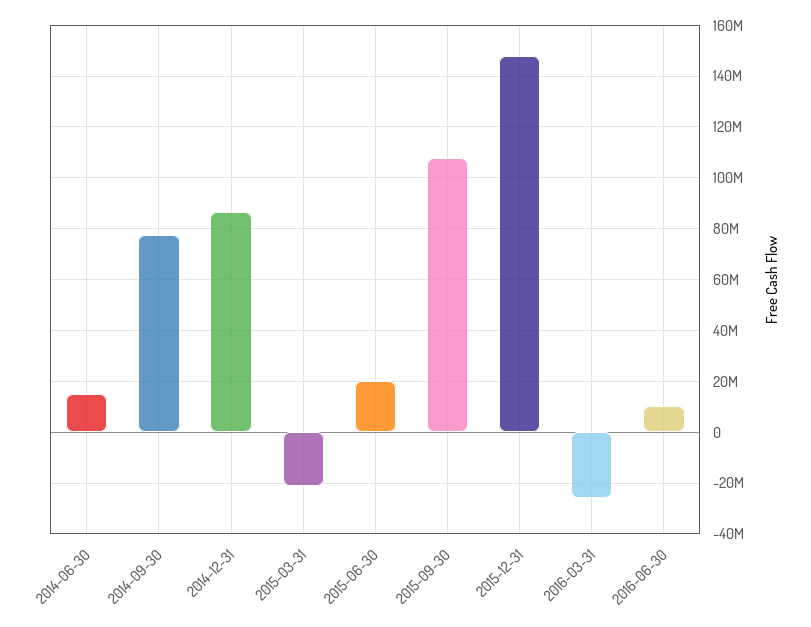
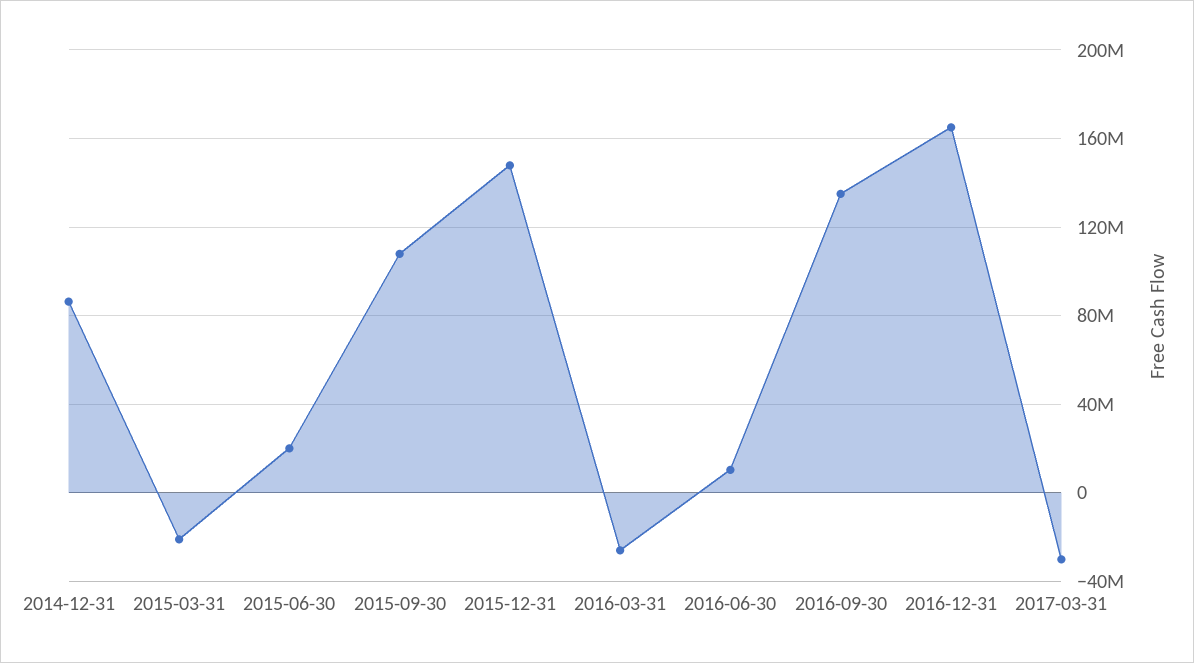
2014-06-30: 15000000 -> none
2014-09-30: 77500000 -> none
2016-09-30: none -> 135000000
2016-12-31: none -> 165000000
2017-03-31: none -> -30000000

